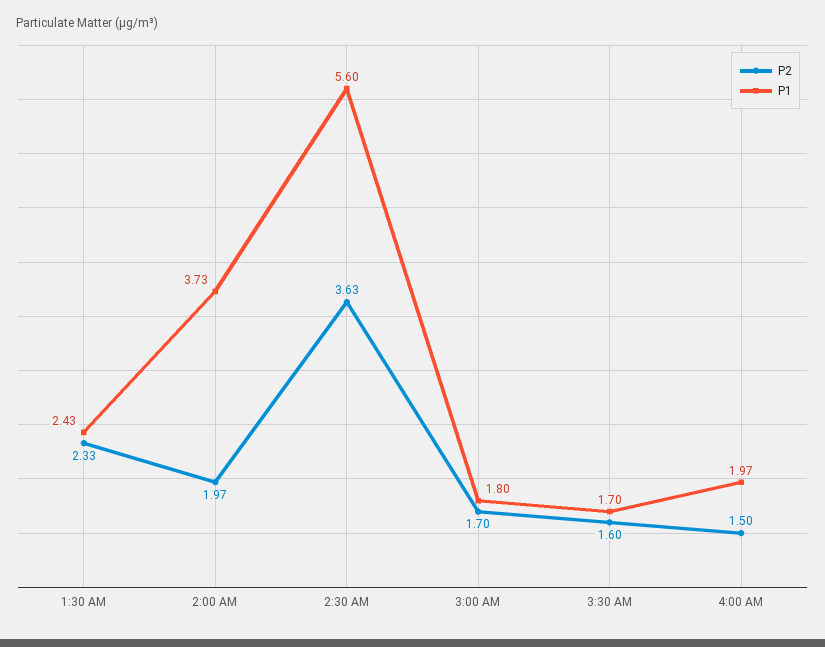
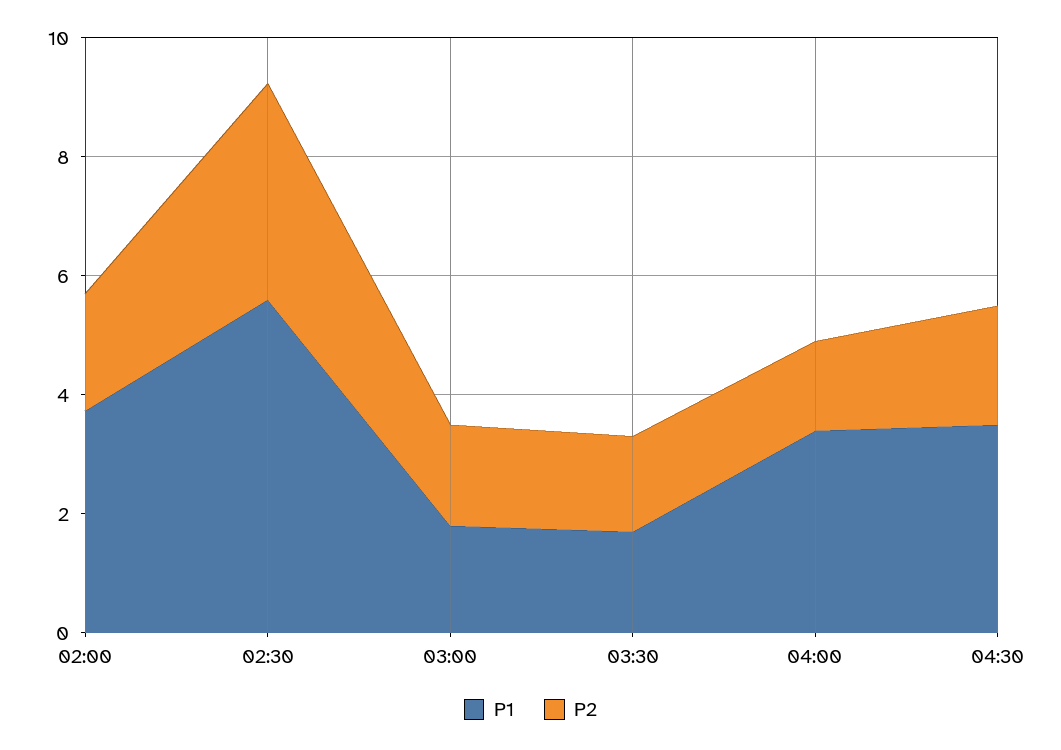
P2, 1:30 AM: 2.33 -> none
P1, 1:30 AM: 2.43 -> none
P1, 4:00 AM: 1.97 -> 3.5
P1, 04:30: none -> 3.5
P2, 04:30: none -> 2

